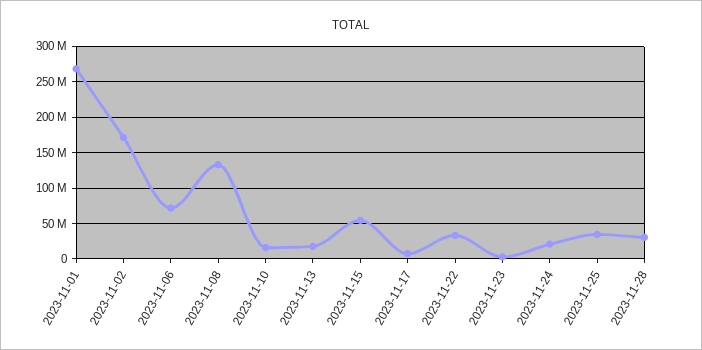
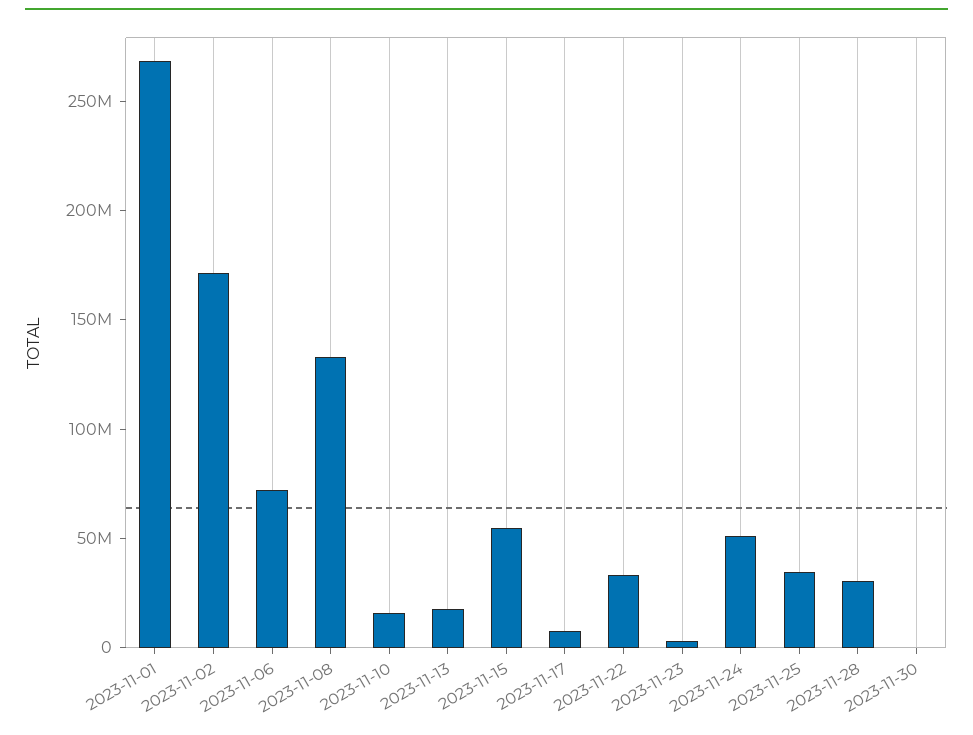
2023-11-24: 20000000 -> 50000000
2023-11-30: none -> 0

